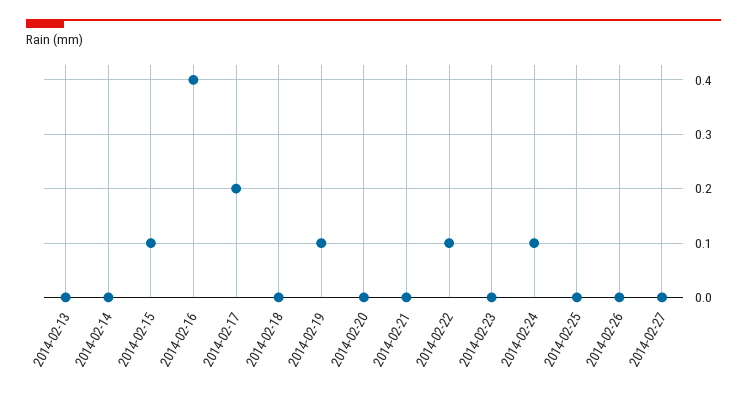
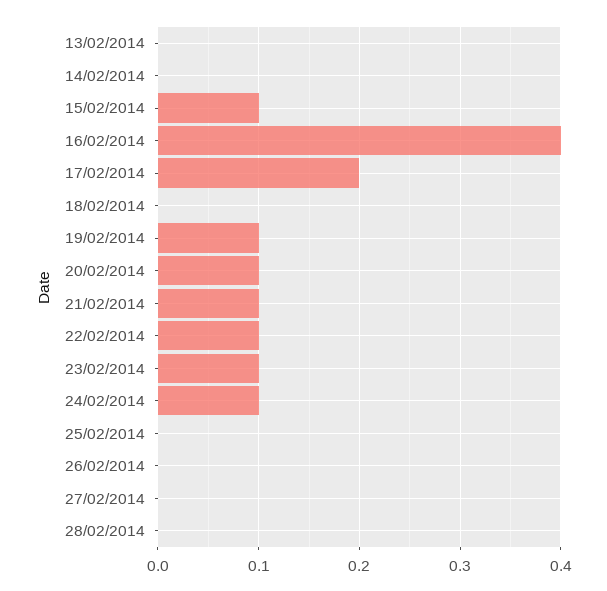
2014-02-20: 0 -> 0.1
2014-02-21: 0 -> 0.1
2014-02-23: 0 -> 0.1
28/02/2014: none -> 0

